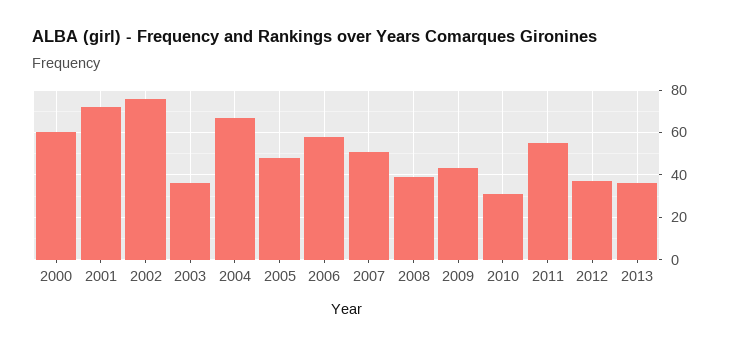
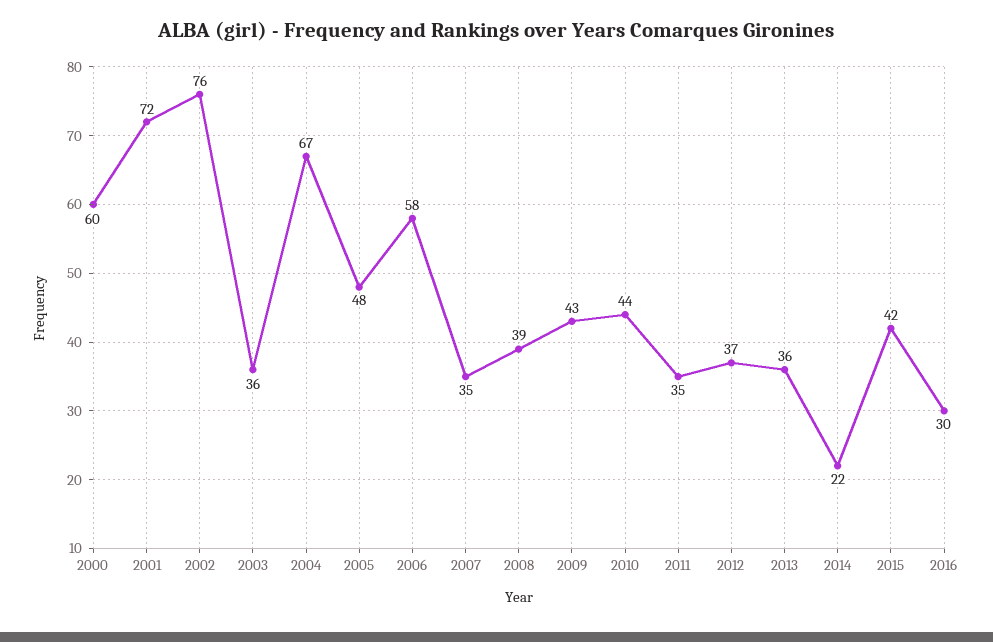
2007: 50 -> 35
2010: 30 -> 44
2011: 55 -> 35
2014: none -> 22
2015: none -> 42
2016: none -> 30

